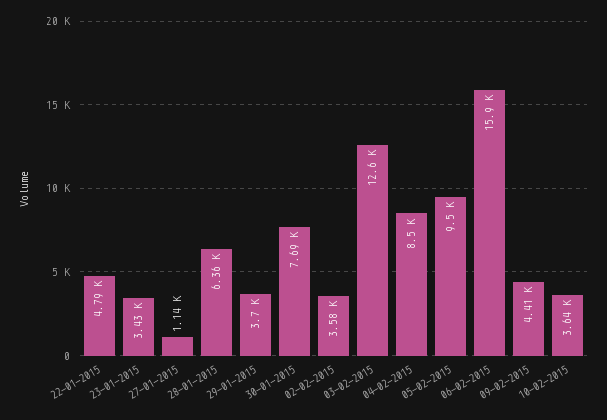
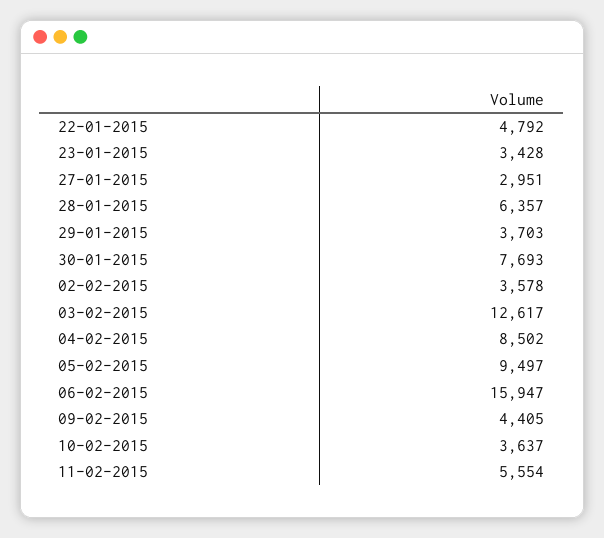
27-01-2015: 1140 -> 2951
11-02-2015: none -> 5554

